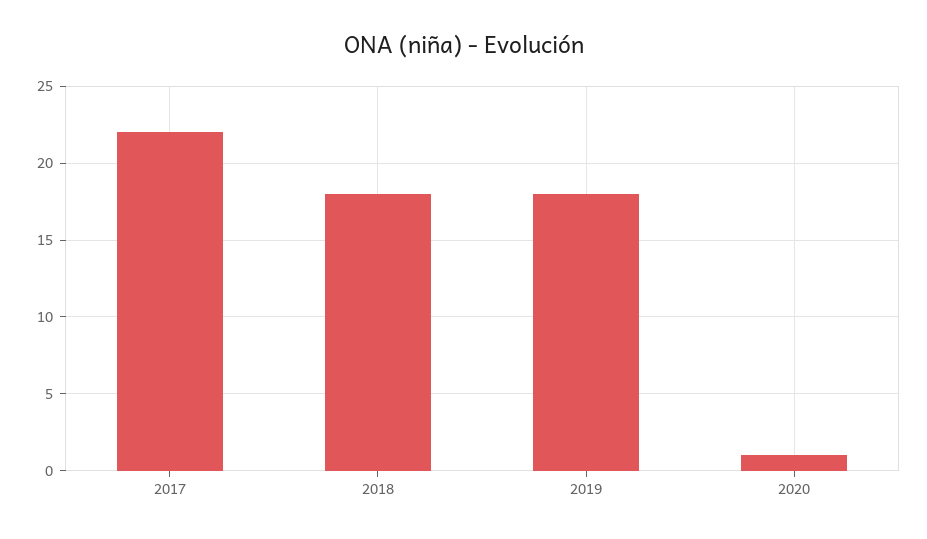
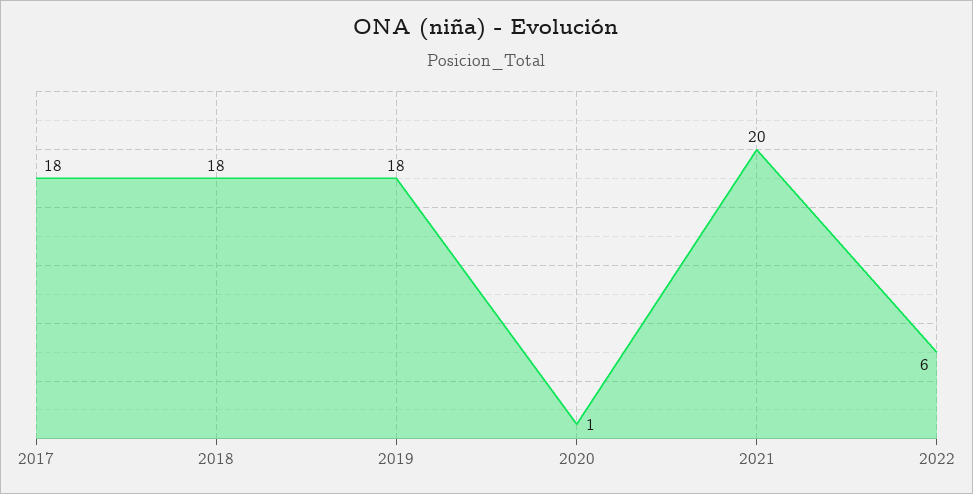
2017: 22 -> 18
2021: none -> 20
2022: none -> 6

